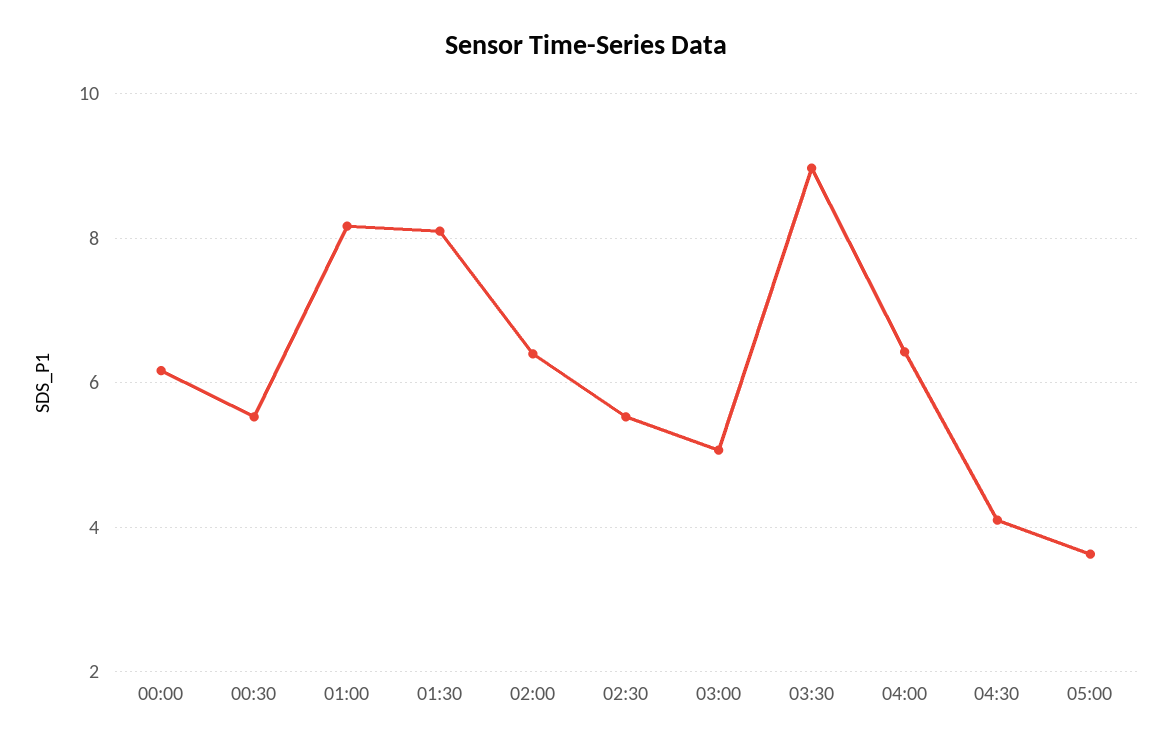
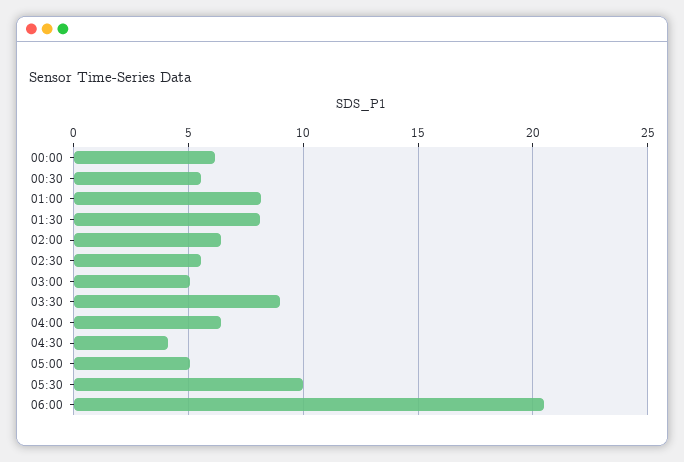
05:00: 3.6 -> 5
05:30: none -> 10
06:00: none -> 20.5

